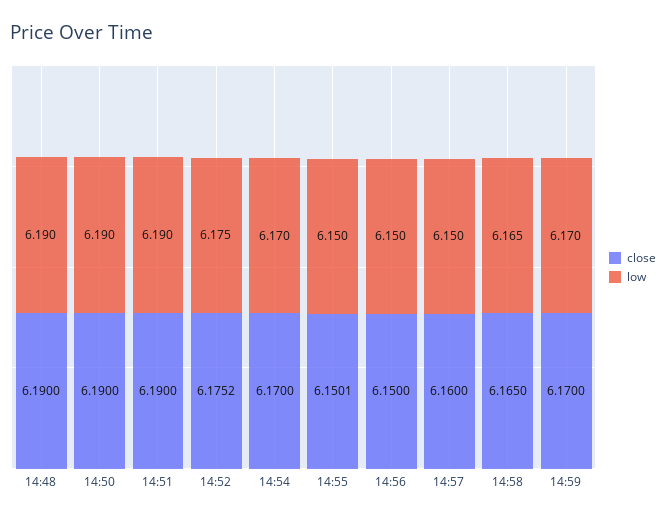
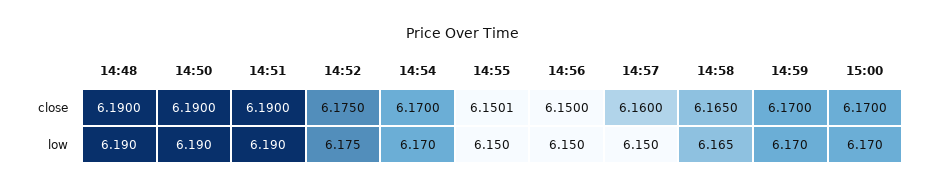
close, 14:52: 6.1752 -> 6.175
close, 15:00: none -> 6.17
low, 15:00: none -> 6.17

